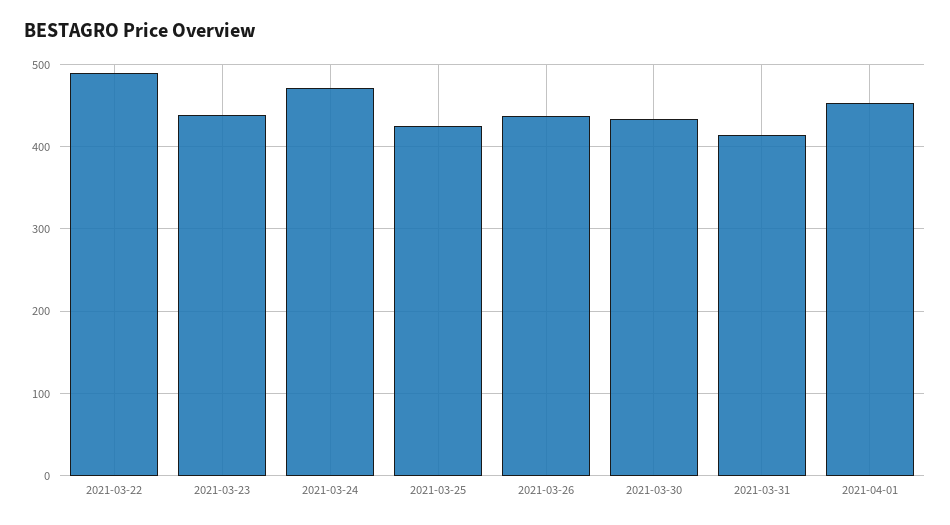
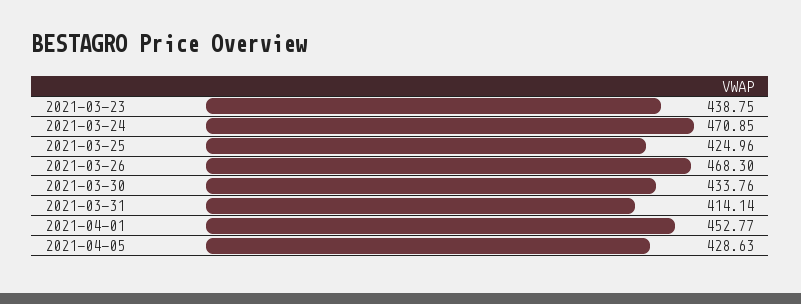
2021-03-22: 490 -> none
2021-03-26: 440 -> 468.3
2021-04-05: none -> 428.63

